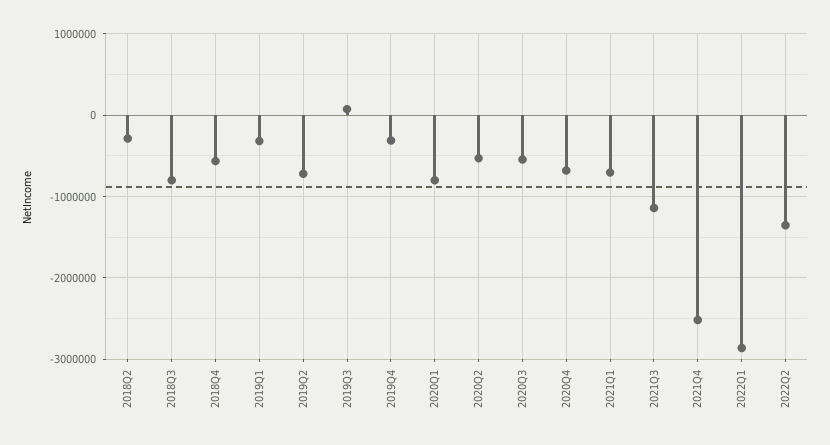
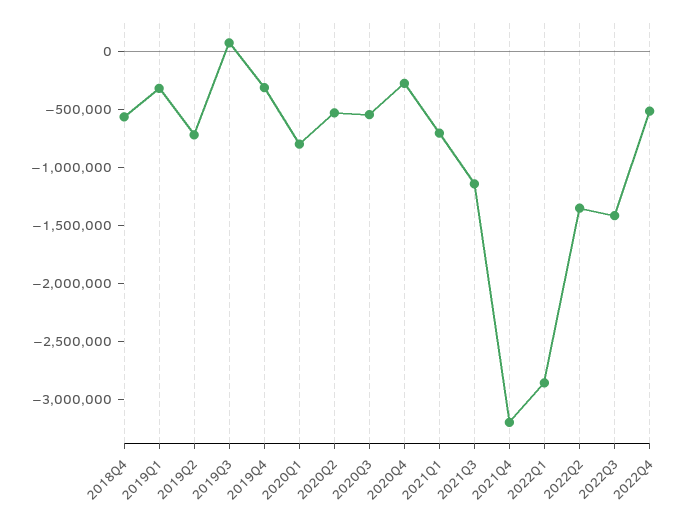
2018Q2: -300000 -> none
2018Q3: -800000 -> none
2020Q4: -700000 -> -300000
2021Q4: -2500000 -> -3200000
2022Q3: none -> -1400000
2022Q4: none -> -500000

